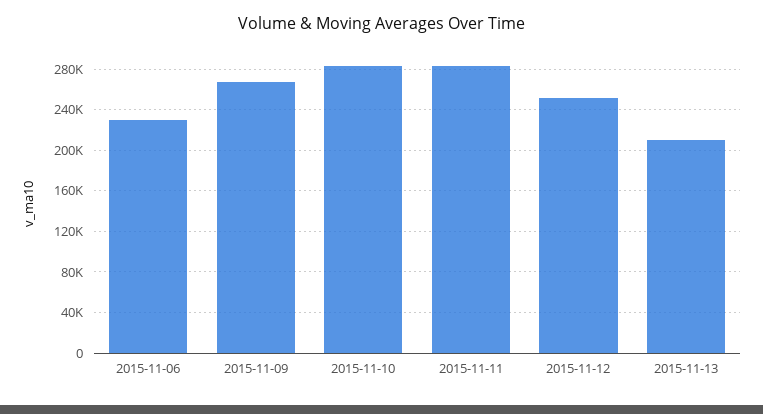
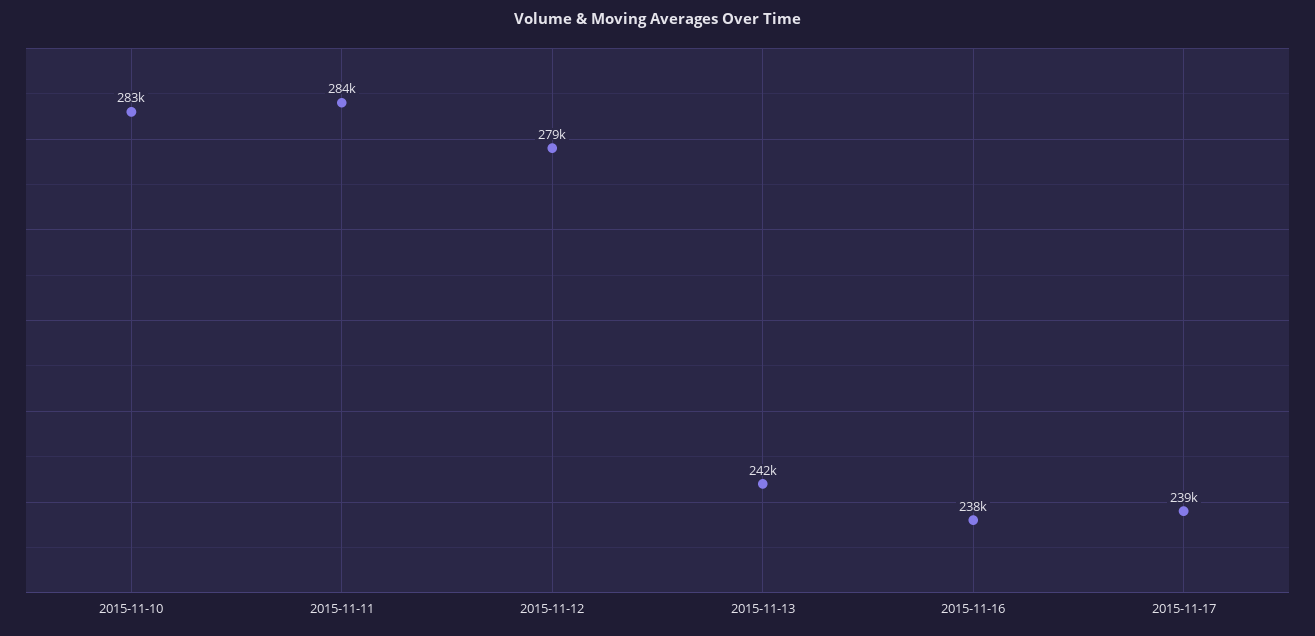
2015-11-06: 230000 -> none
2015-11-09: 270000 -> none
2015-11-12: 250000 -> 279000
2015-11-13: 210000 -> 242000
2015-11-16: none -> 238000
2015-11-17: none -> 239000

